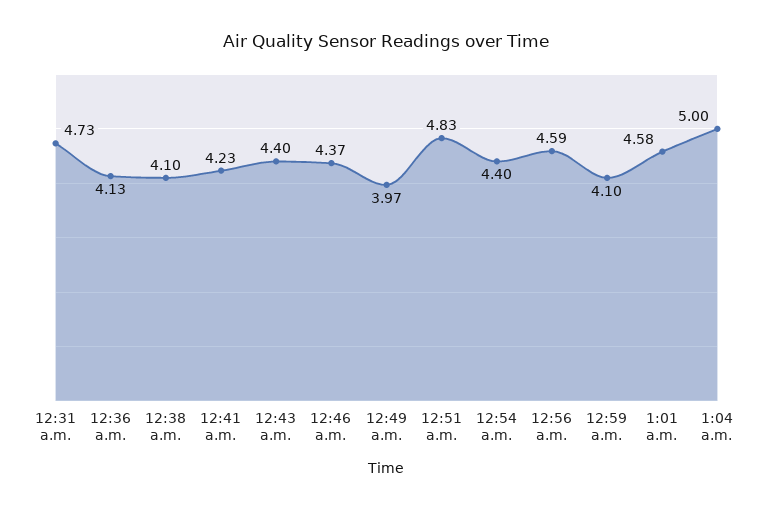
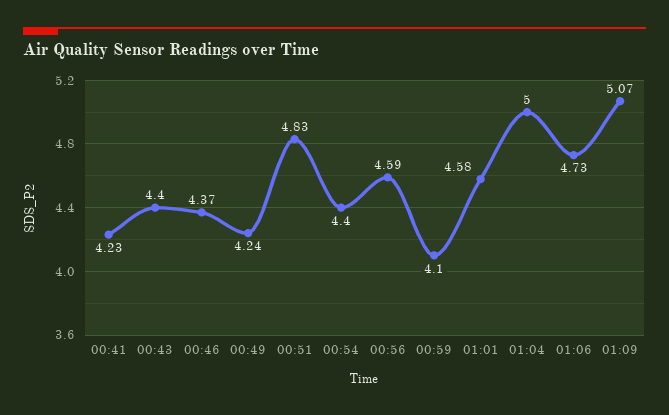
12:31 a.m.: 4.73 -> none
12:36 a.m.: 4.13 -> none
12:38 a.m.: 4.1 -> none
12:49 a.m.: 3.97 -> 4.24
01:06: none -> 4.73
01:09: none -> 5.07

